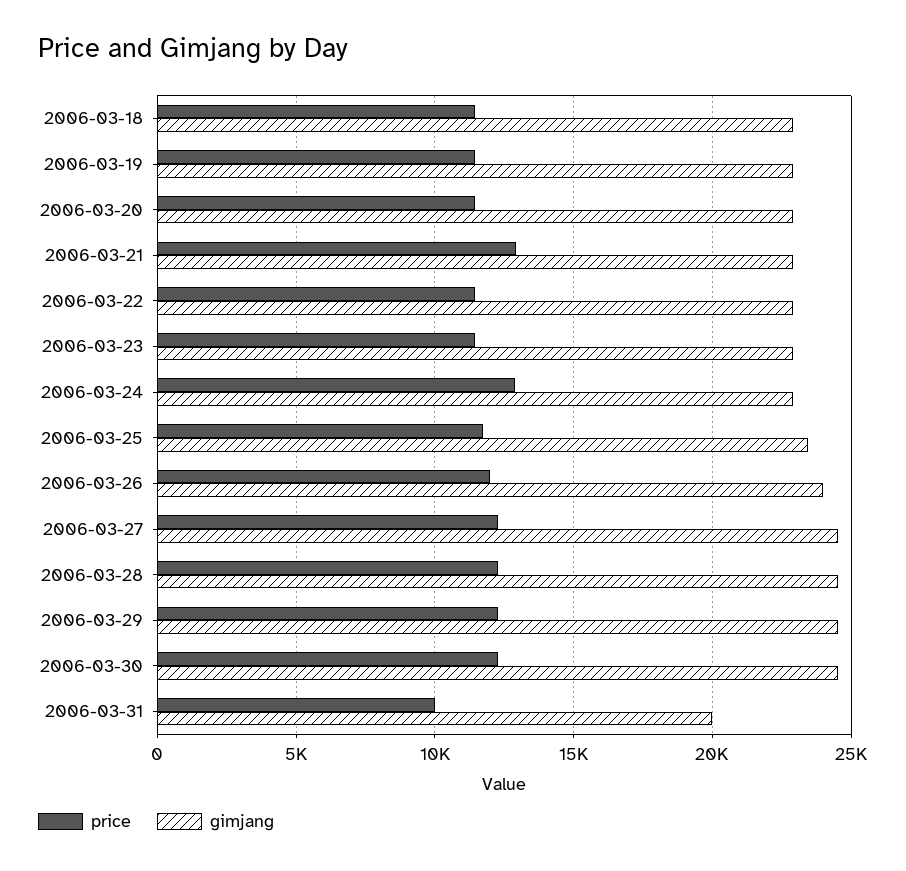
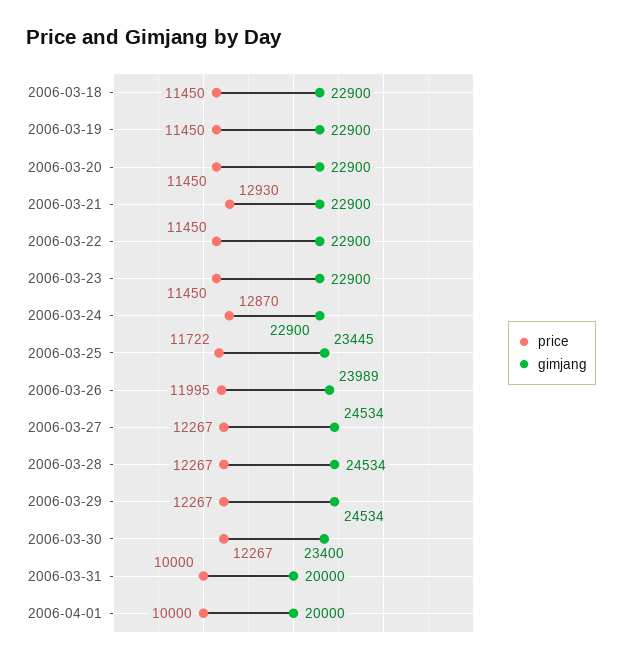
gimjang, 2006-03-30: 24500 -> 23400
price, 2006-04-01: none -> 10000
gimjang, 2006-04-01: none -> 20000

